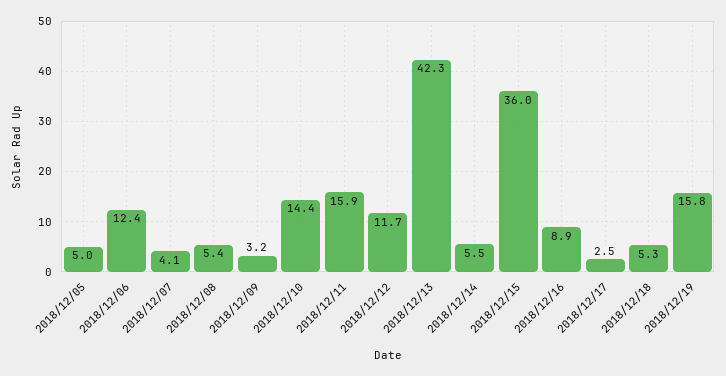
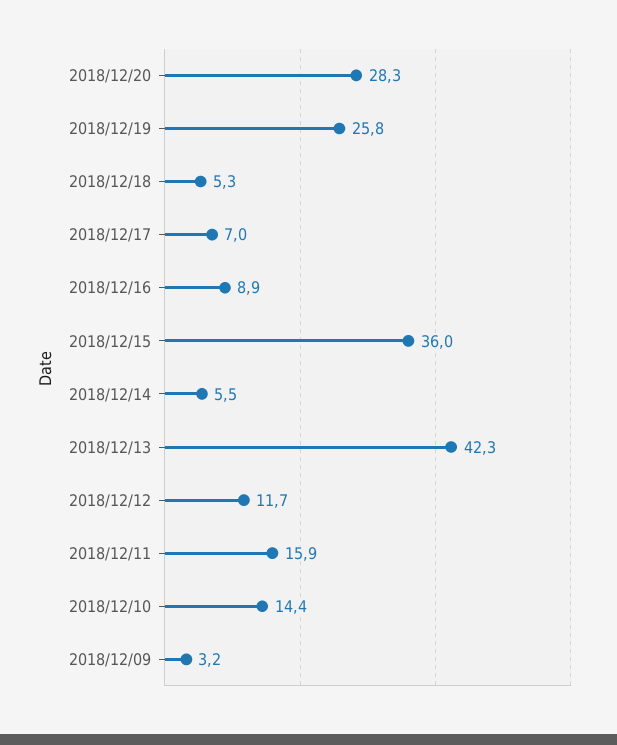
2018/12/05: 5 -> none
2018/12/06: 12.4 -> none
2018/12/07: 4.1 -> none
2018/12/08: 5.4 -> none
2018/12/17: 2.5 -> 7
2018/12/19: 15.8 -> 25.8
2018/12/20: none -> 28.3

